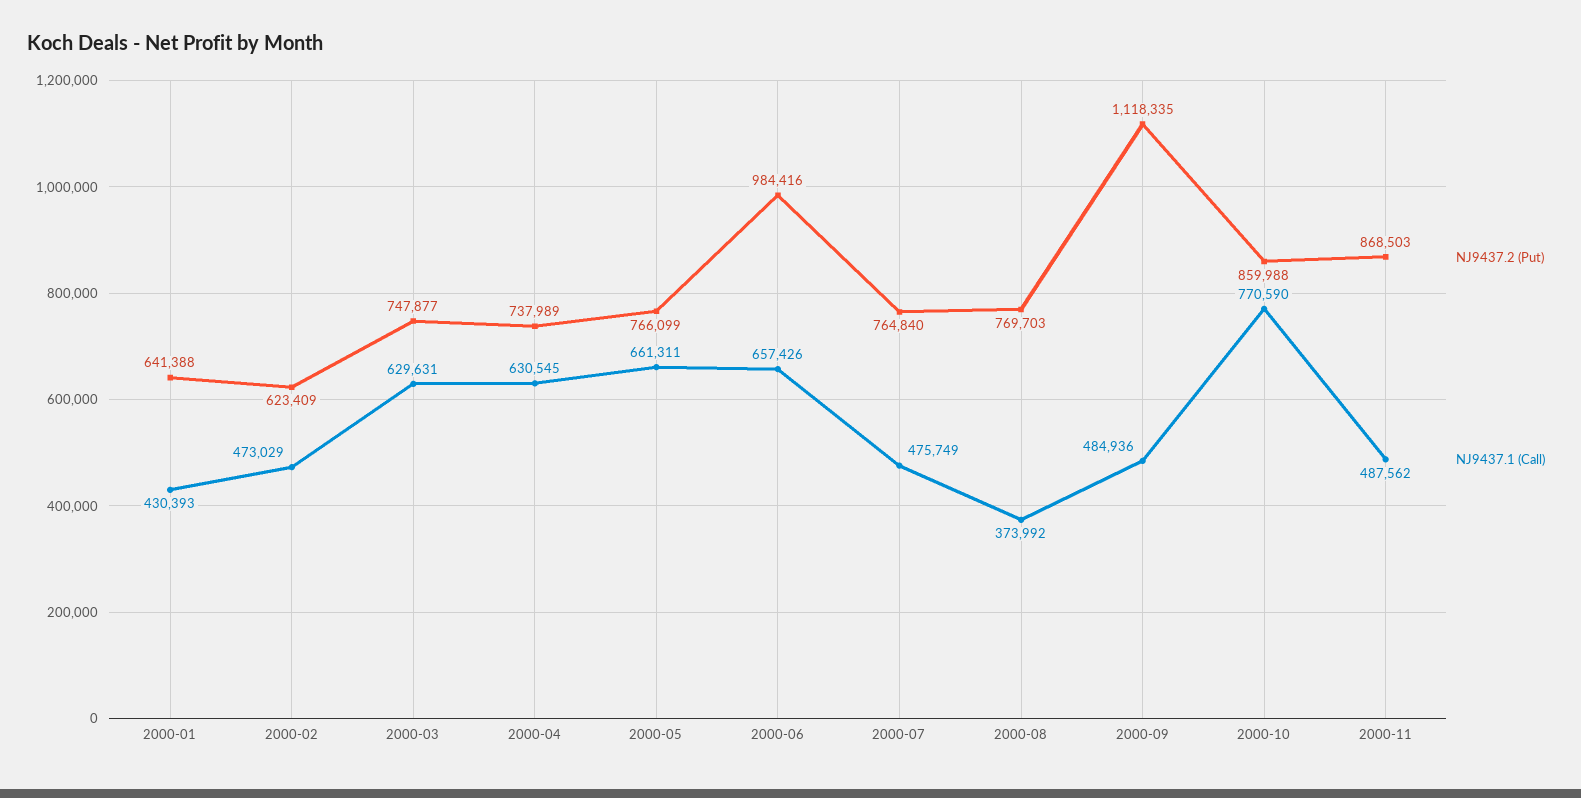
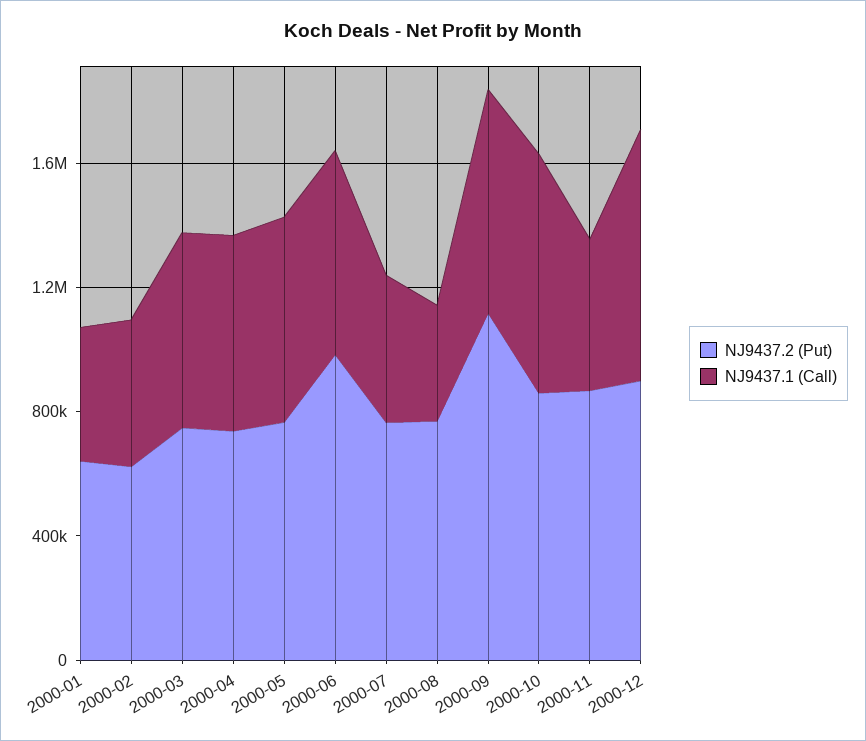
NJ9437.1 (Call), 2000-09: 484936 -> 700000
NJ9437.2 (Put), 2000-12: none -> 900000
NJ9437.1 (Call), 2000-12: none -> 800000

